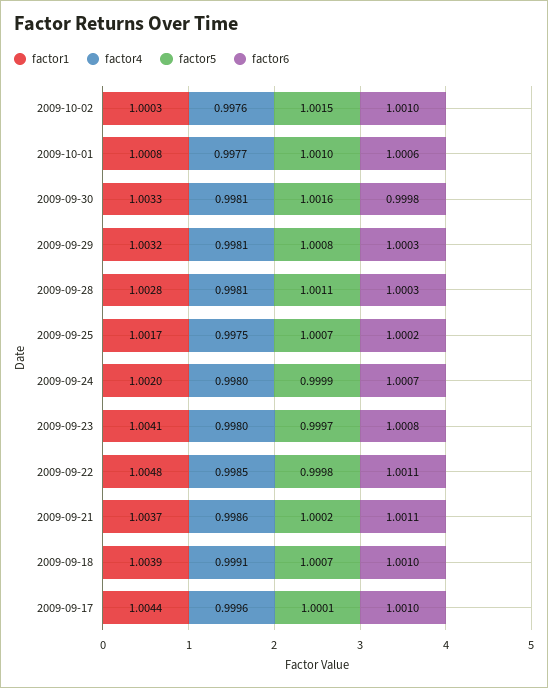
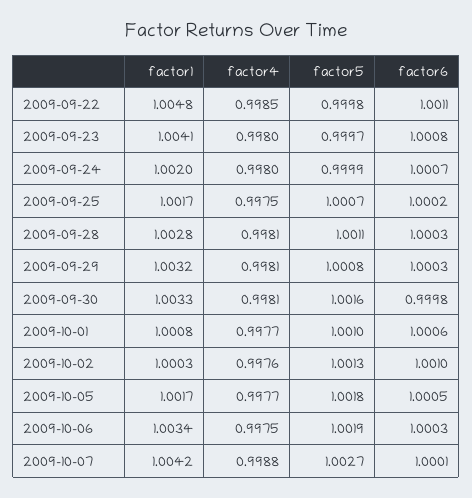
factor5, 2009-10-02: 1.0015 -> 1.0013
factor1, 2009-09-21: 1.0037 -> none
factor4, 2009-09-21: 0.9986 -> none
factor5, 2009-09-21: 1.0002 -> none
factor6, 2009-09-21: 1.0011 -> none
factor1, 2009-09-18: 1.0039 -> none
factor4, 2009-09-18: 0.9991 -> none
factor5, 2009-09-18: 1.0007 -> none
factor6, 2009-09-18: 1.001 -> none
factor1, 2009-09-17: 1.0044 -> none
factor4, 2009-09-17: 0.9996 -> none
factor5, 2009-09-17: 1.0001 -> none
factor6, 2009-09-17: 1.001 -> none
factor1, 2009-10-05: none -> 1.0017
factor4, 2009-10-05: none -> 0.9977
factor5, 2009-10-05: none -> 1.0018
factor6, 2009-10-05: none -> 1.0005
factor1, 2009-10-06: none -> 1.0034
factor4, 2009-10-06: none -> 0.9975
factor5, 2009-10-06: none -> 1.0019
factor6, 2009-10-06: none -> 1.0003
factor1, 2009-10-07: none -> 1.0042
factor4, 2009-10-07: none -> 0.9988
factor5, 2009-10-07: none -> 1.0027
factor6, 2009-10-07: none -> 1.0001

